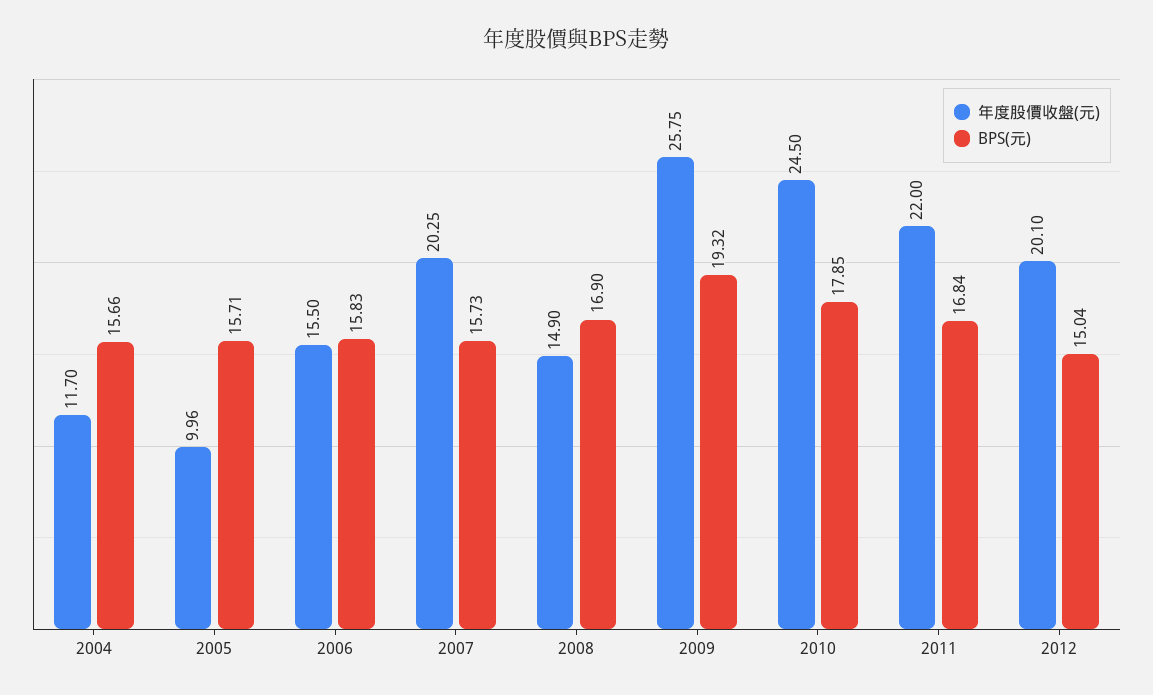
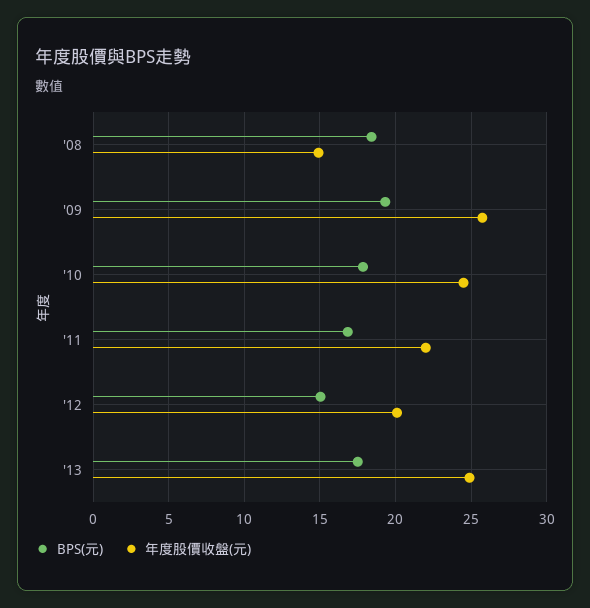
年度股價收盤(元), 2004: 11.7 -> none
BPS(元), 2004: 15.66 -> none
年度股價收盤(元), 2005: 9.96 -> none
BPS(元), 2005: 15.71 -> none
年度股價收盤(元), 2006: 15.5 -> none
BPS(元), 2006: 15.83 -> none
年度股價收盤(元), 2007: 20.25 -> none
BPS(元), 2007: 15.73 -> none
BPS(元), 2008: 16.9 -> 18.5
BPS(元), '13: none -> 17.5
年度股價收盤(元), '13: none -> 25

